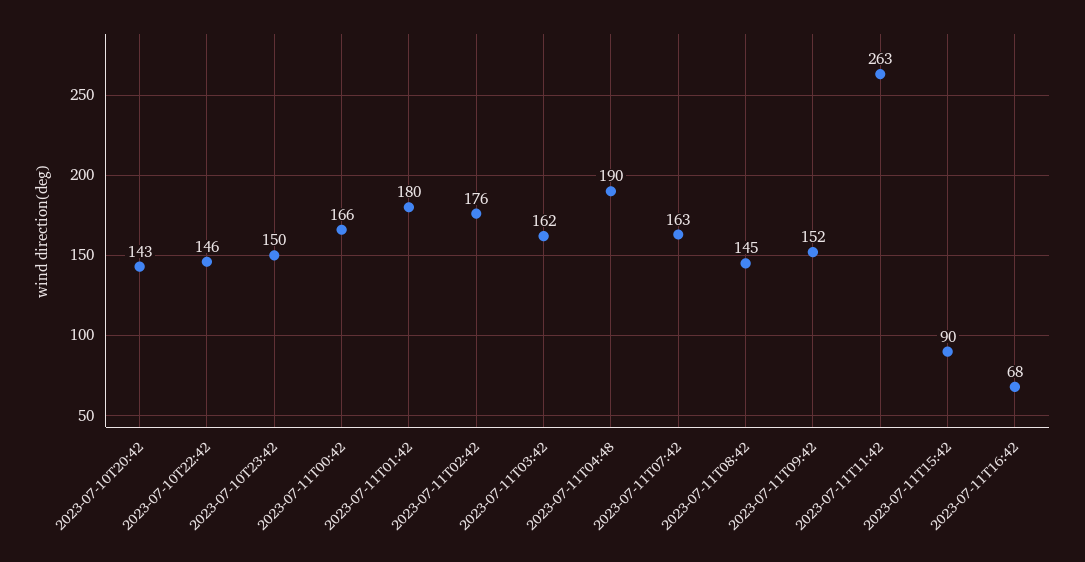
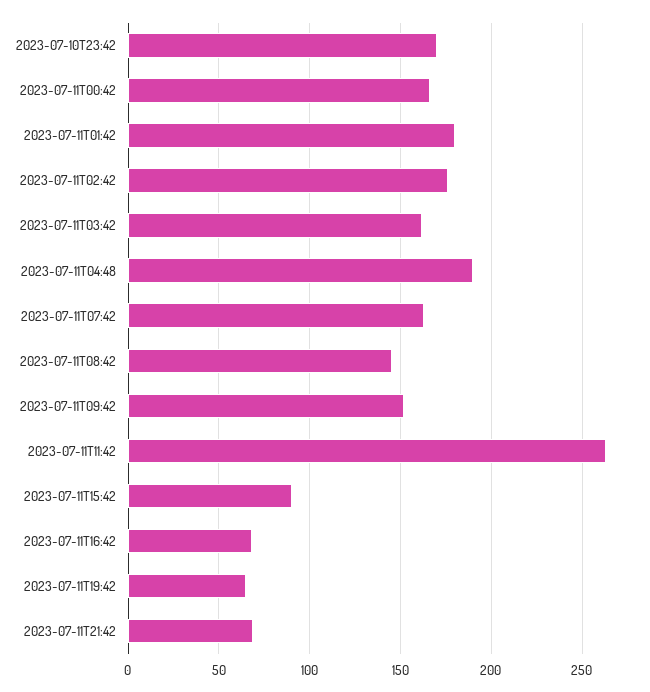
2023-07-10T20:42: 143 -> none
2023-07-10T22:42: 146 -> none
2023-07-10T23:42: 150 -> 170
2023-07-11T19:42: none -> 65
2023-07-11T21:42: none -> 70

